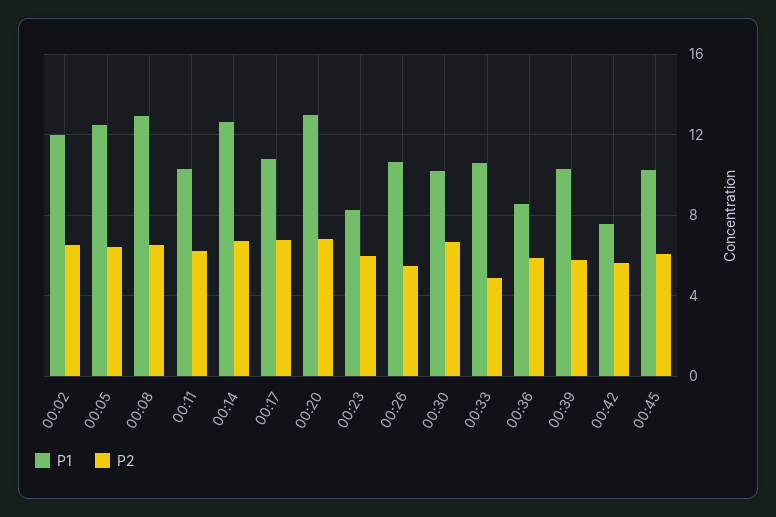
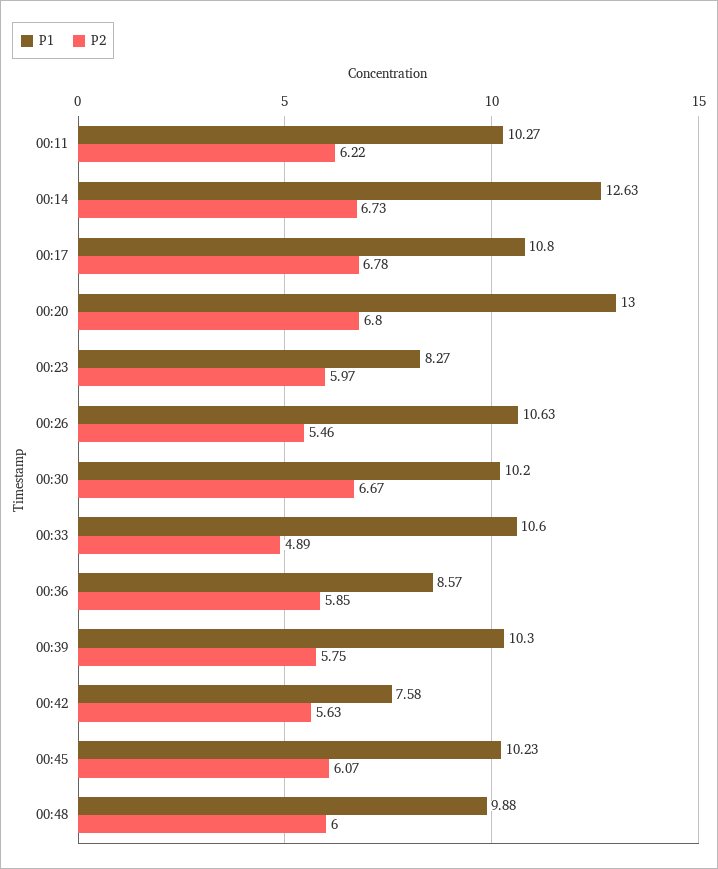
P1, 00:02: 12 -> none
P2, 00:02: 6.5 -> none
P1, 00:05: 12.5 -> none
P2, 00:05: 6.5 -> none
P1, 00:08: 13 -> none
P2, 00:08: 6.5 -> none
P1, 00:48: none -> 9.88
P2, 00:48: none -> 6

